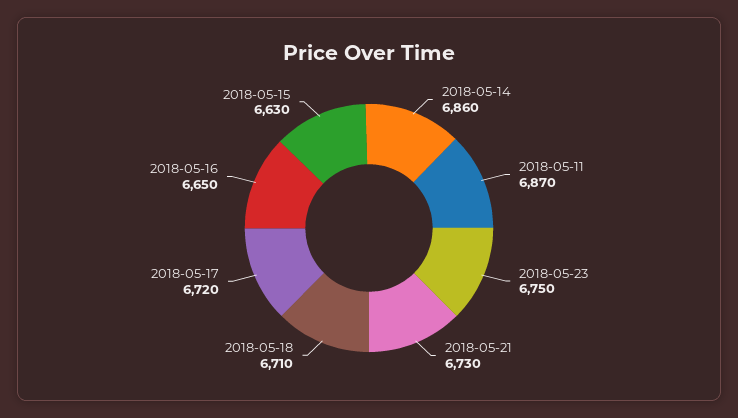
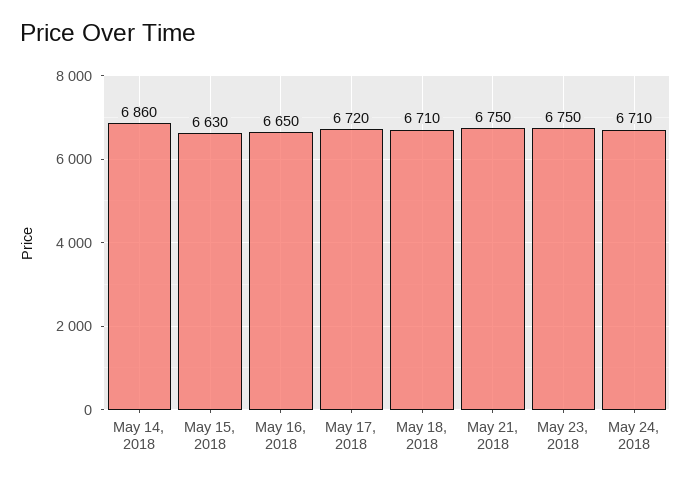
2018-05-11: 6870 -> none
2018-05-21: 6730 -> 6750
May 24, 2018: none -> 6710

